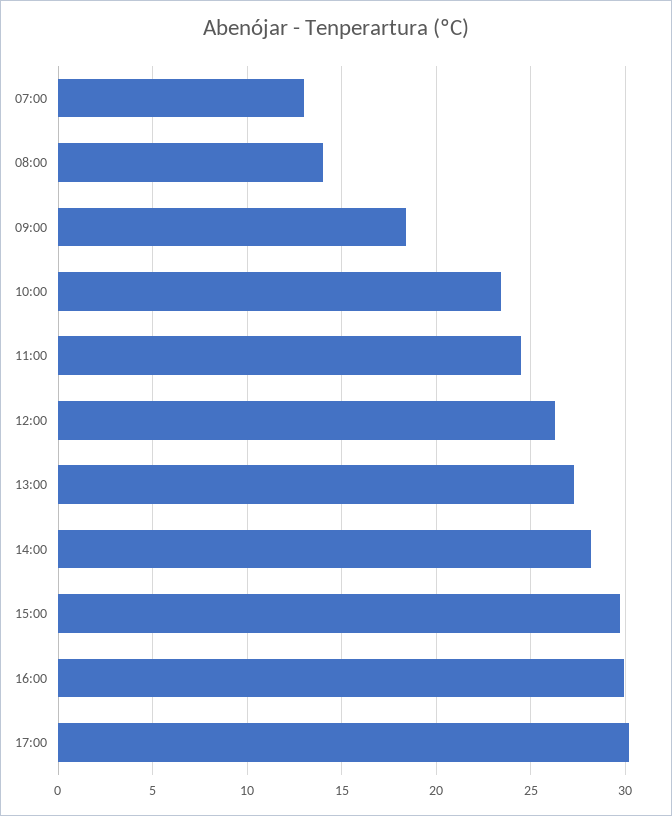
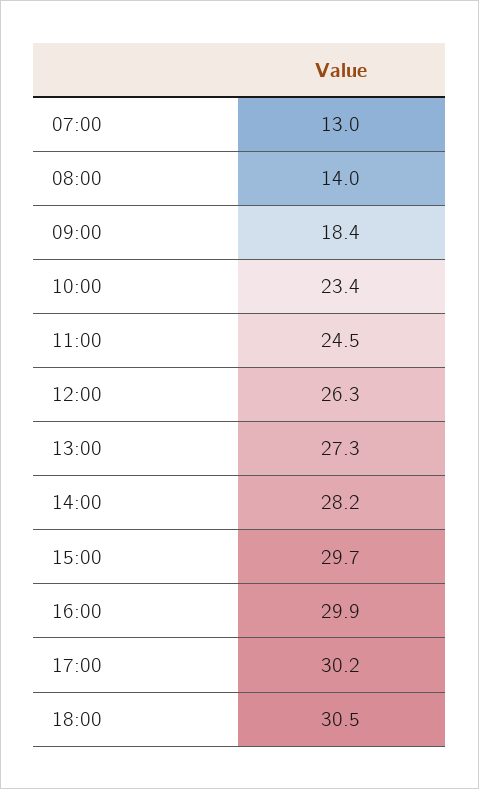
18:00: none -> 30.5

